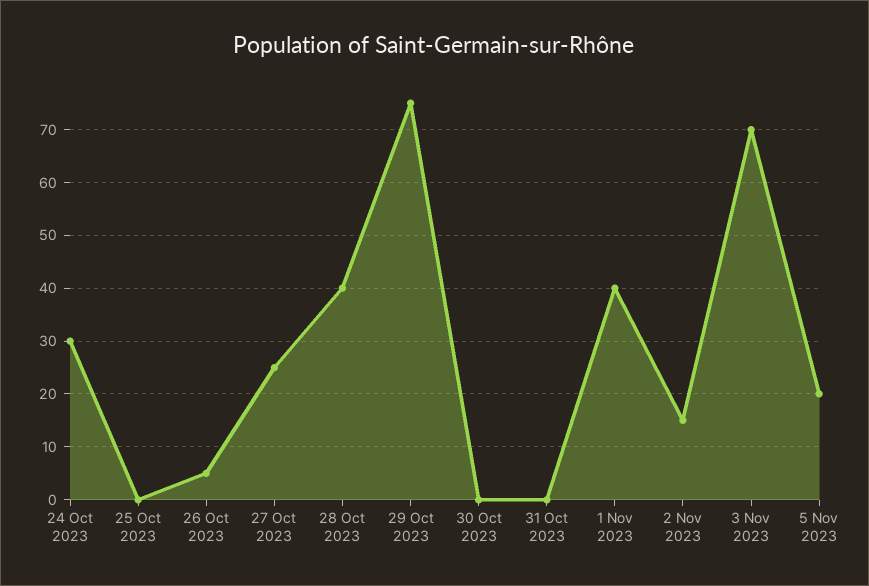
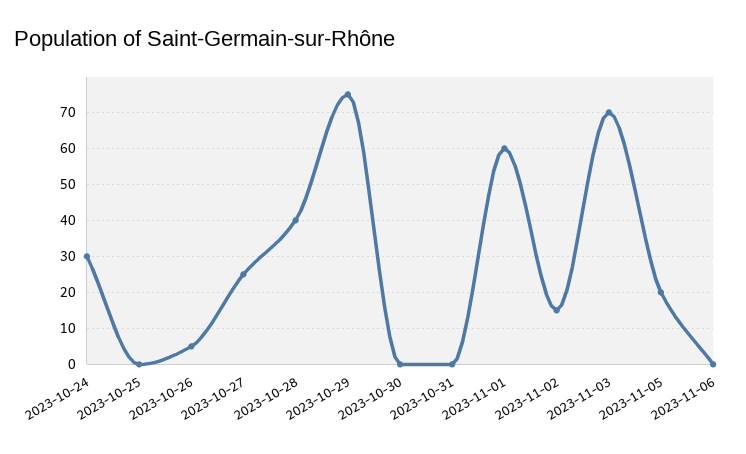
1 Nov 2023: 40 -> 60
2023-11-06: none -> 0

